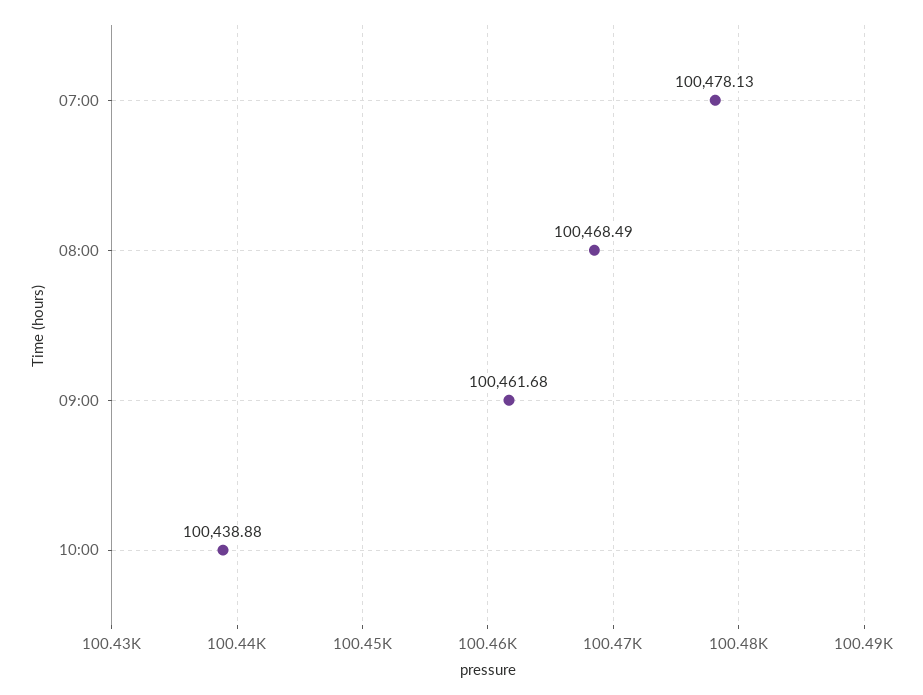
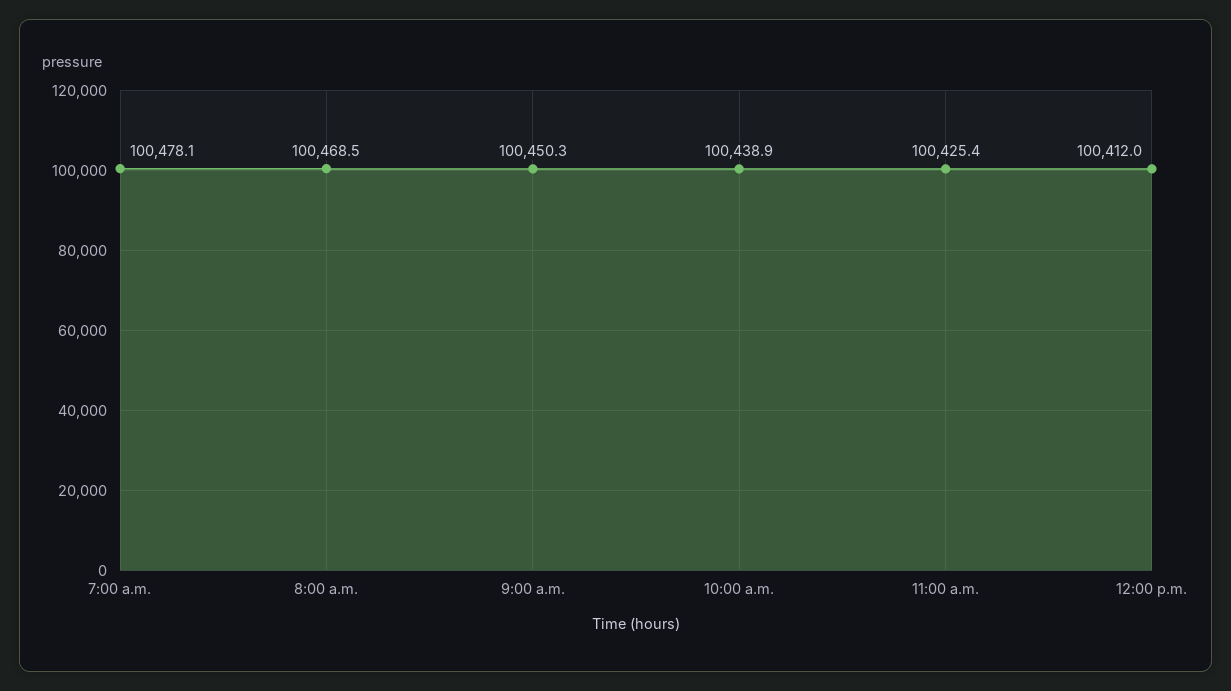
09:00: 100461.68 -> 100450.3
11:00 a.m.: none -> 100425.4
12:00 p.m.: none -> 100412

